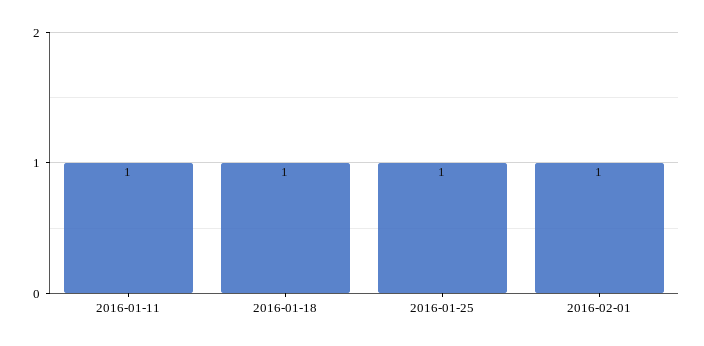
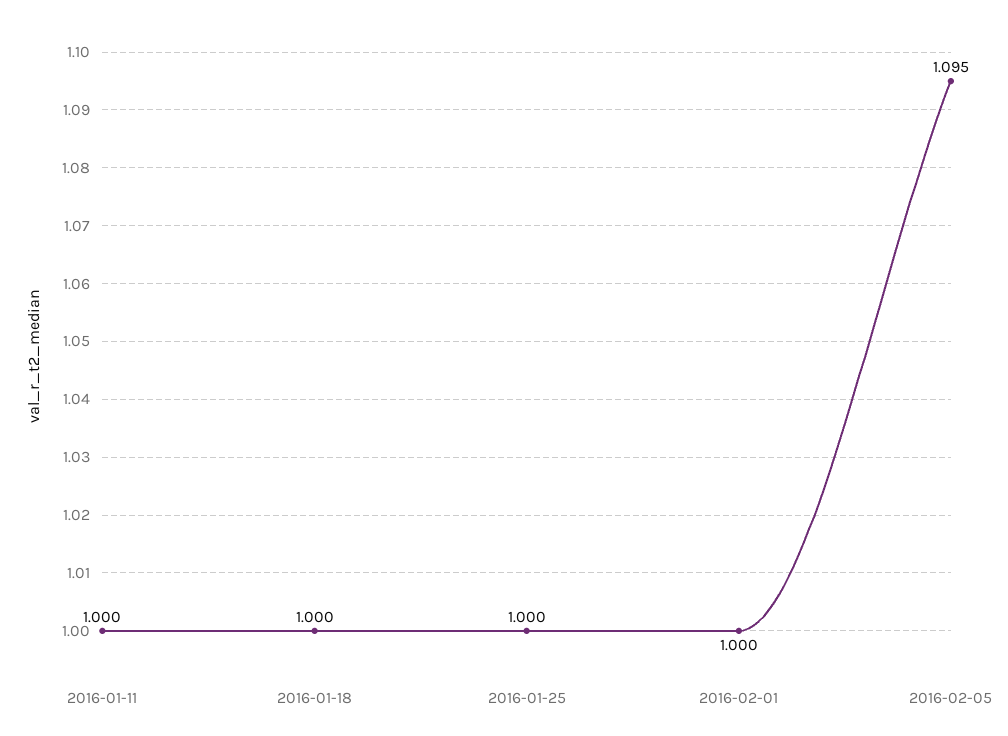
2016-02-05: none -> 1.095

